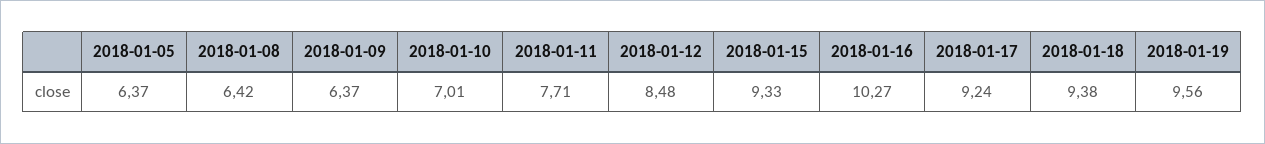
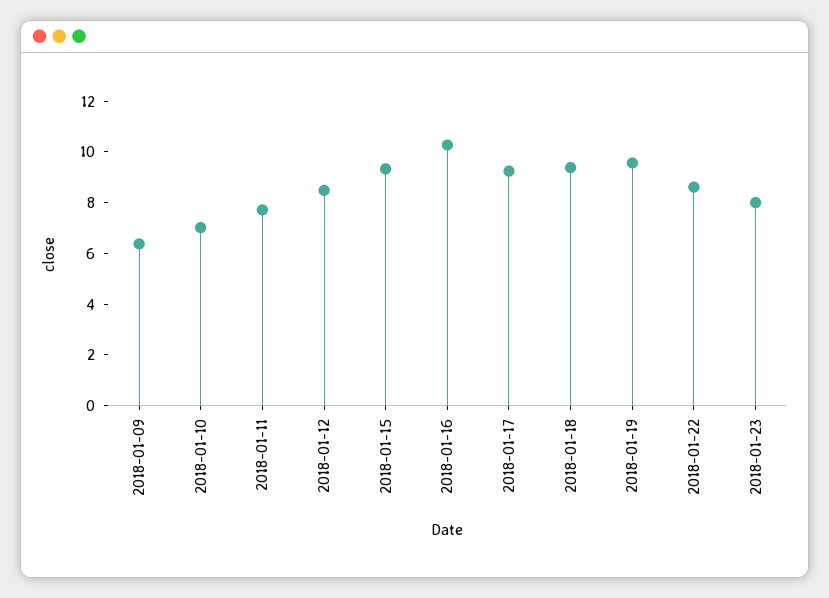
2018-01-05: 6.37 -> none
2018-01-08: 6.42 -> none
2018-01-22: none -> 8.5
2018-01-23: none -> 8

